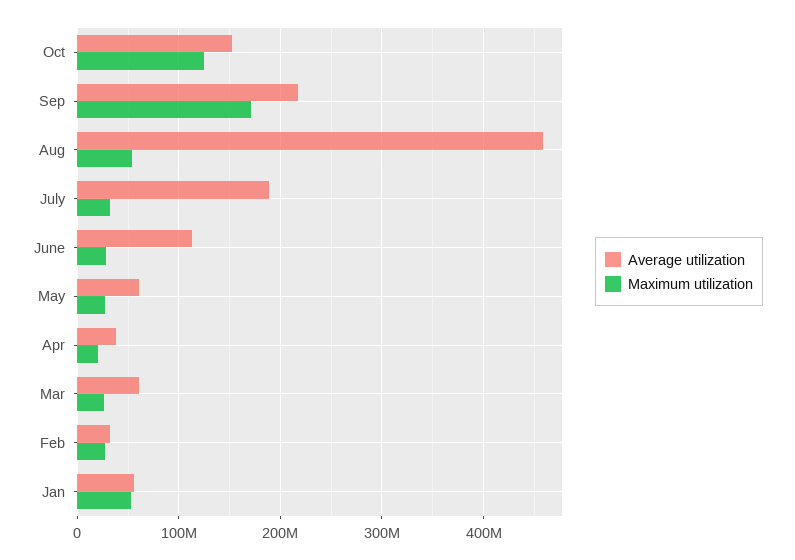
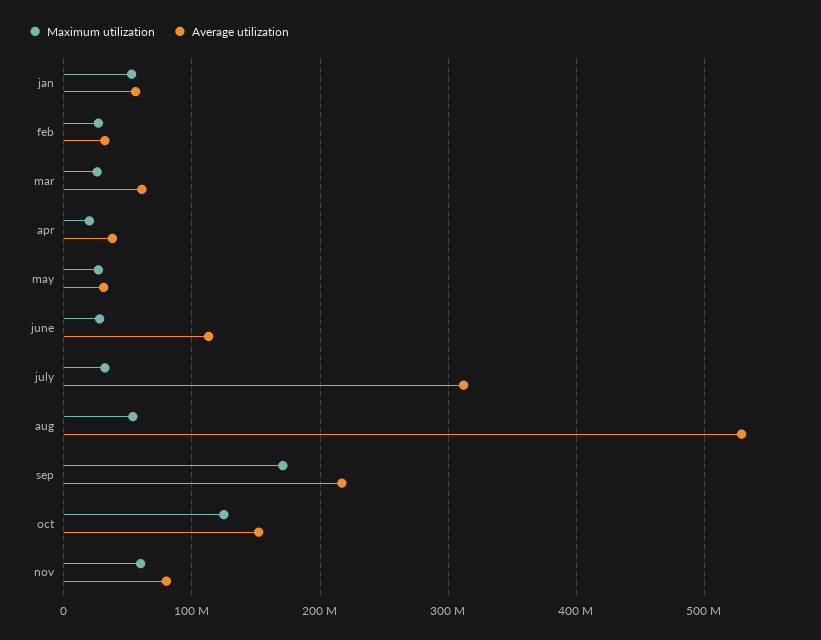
Average utilization, Aug: 460000000 -> 530000000
Average utilization, July: 190000000 -> 310000000
Average utilization, May: 60000000 -> 30000000
Maximum utilization, nov: none -> 60000000
Average utilization, nov: none -> 80000000

